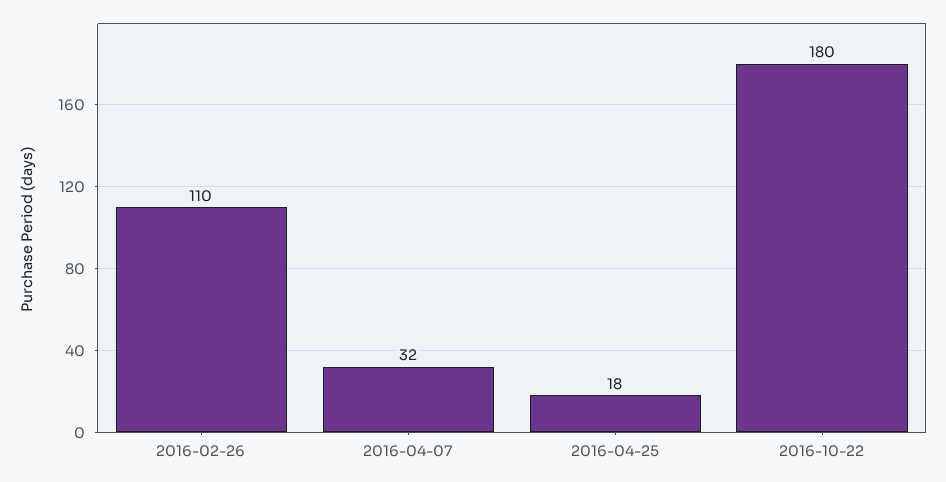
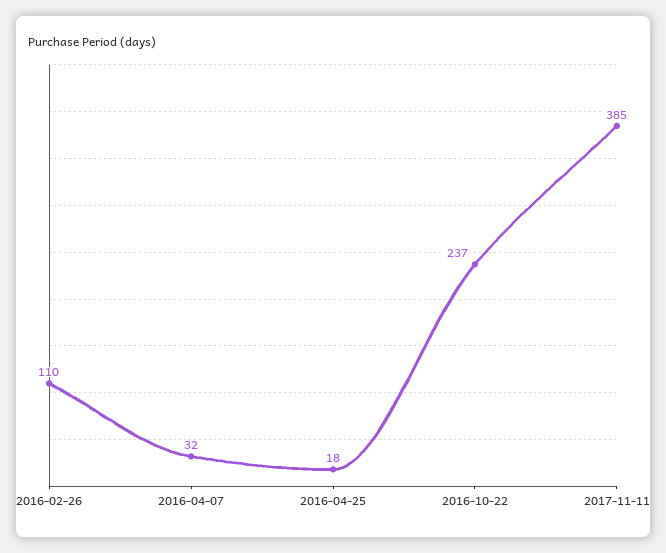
2016-10-22: 180 -> 237
2017-11-11: none -> 385

